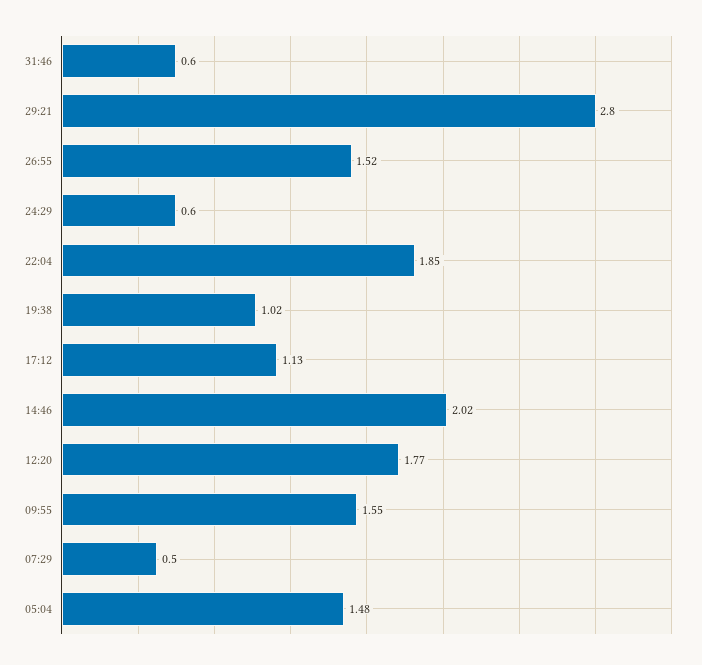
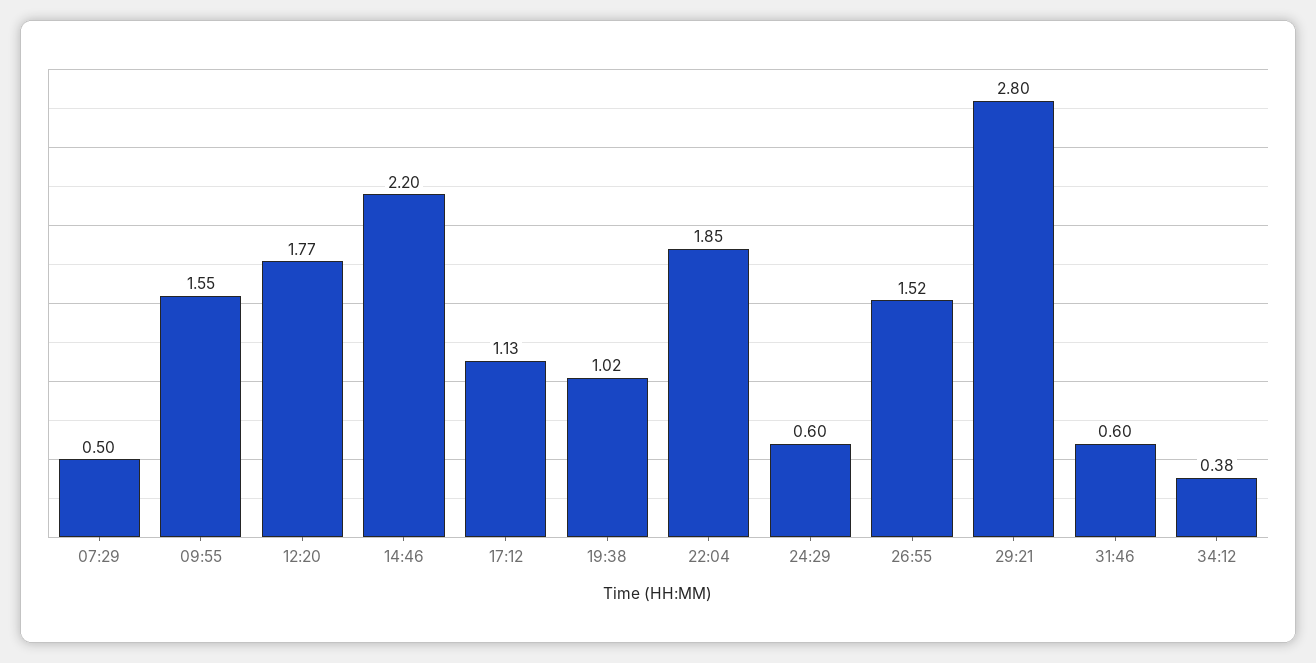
14:46: 2.02 -> 2.2
05:04: 1.48 -> none
34:12: none -> 0.38

